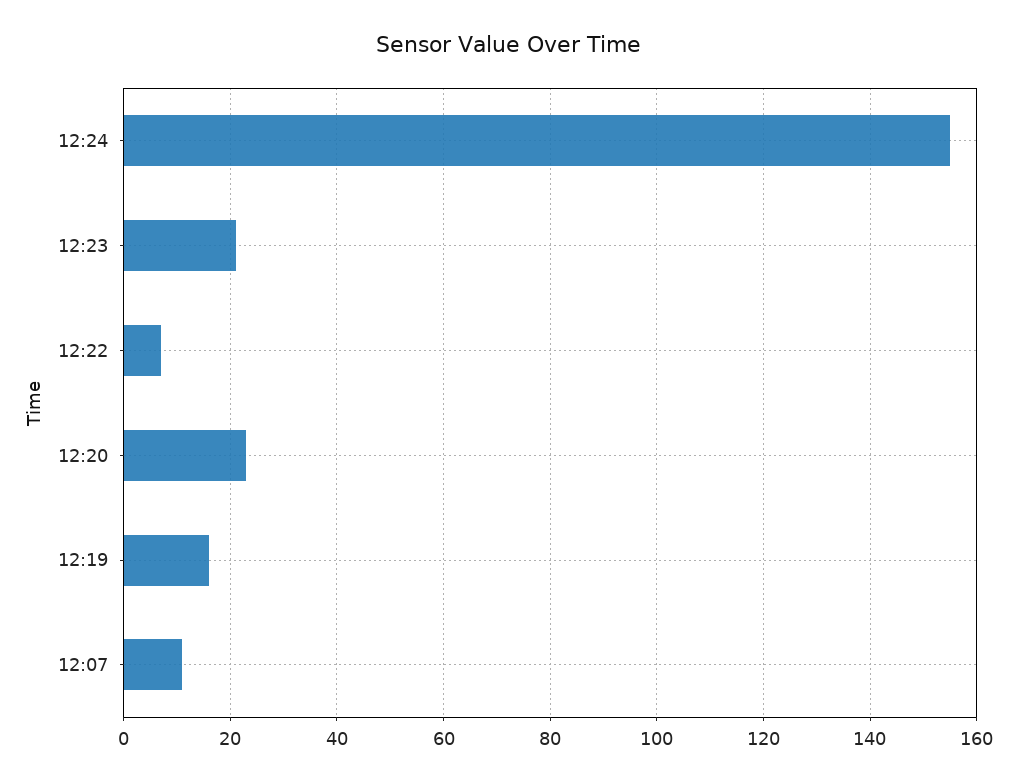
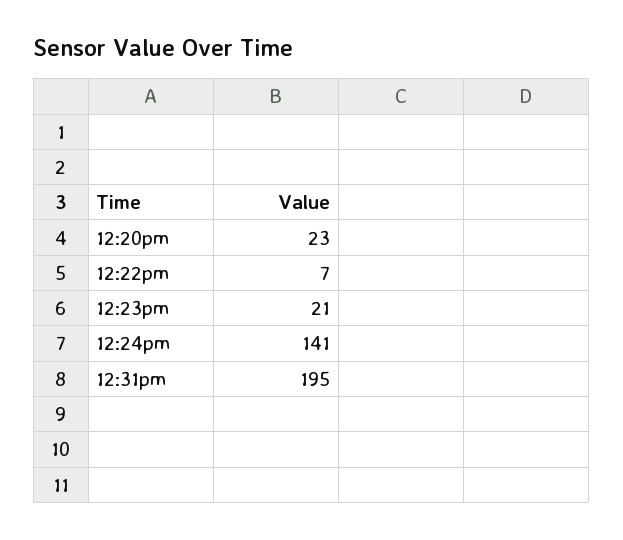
12:24: 155 -> 141
12:19: 15 -> none
12:07: 10 -> none
12:31pm: none -> 195

